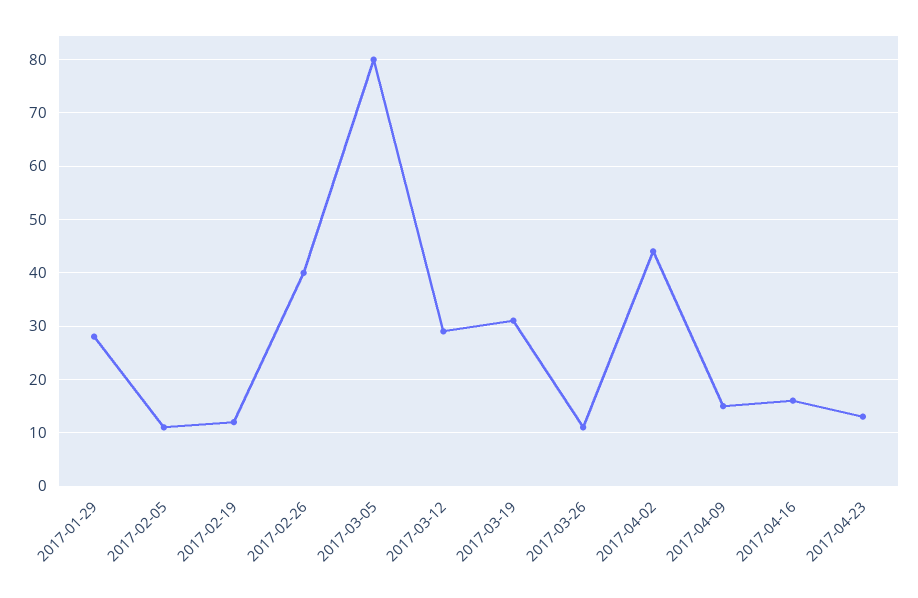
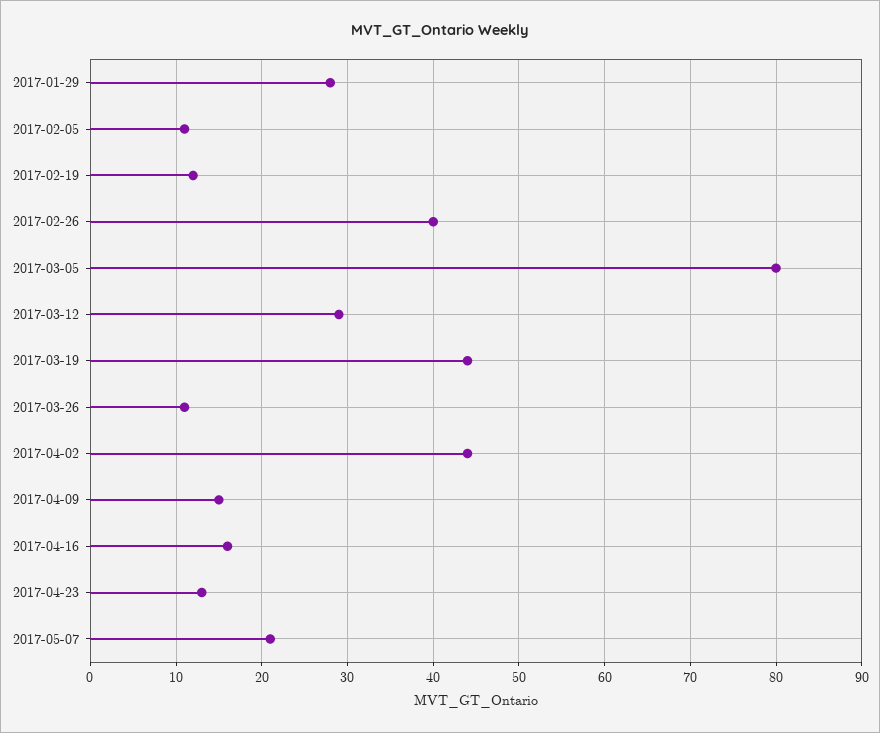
2017-03-19: 30 -> 44
2017-05-07: none -> 21

